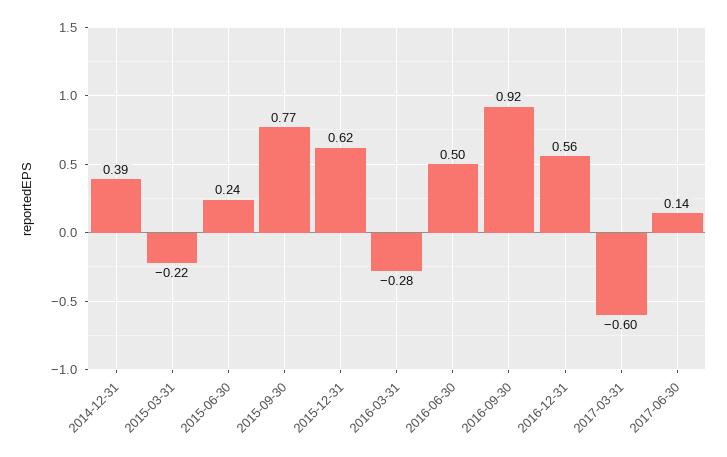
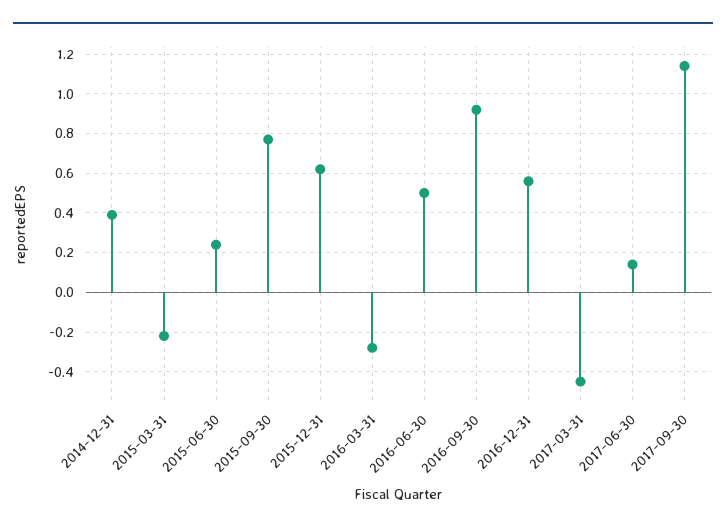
2017-03-31: -0.6 -> -0.45
2017-09-30: none -> 1.15

